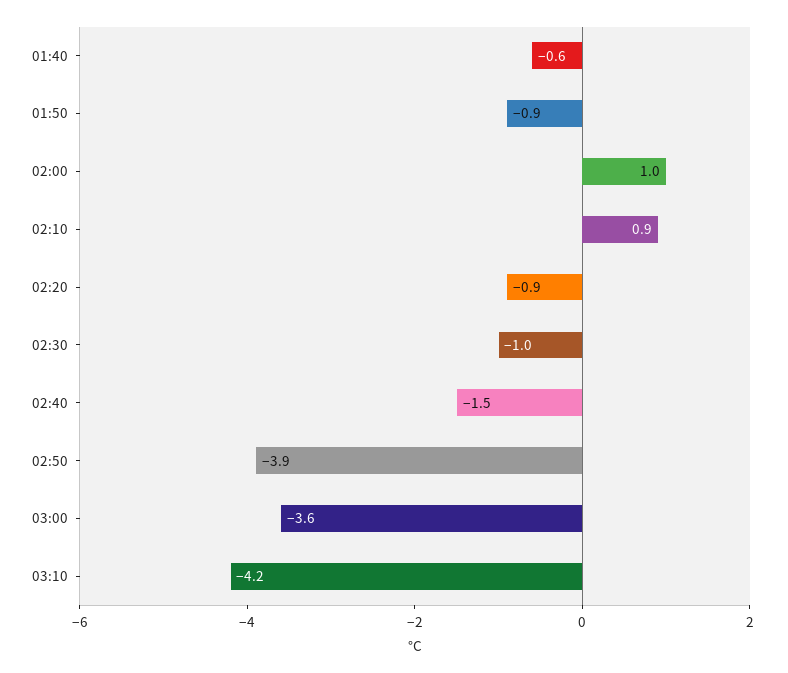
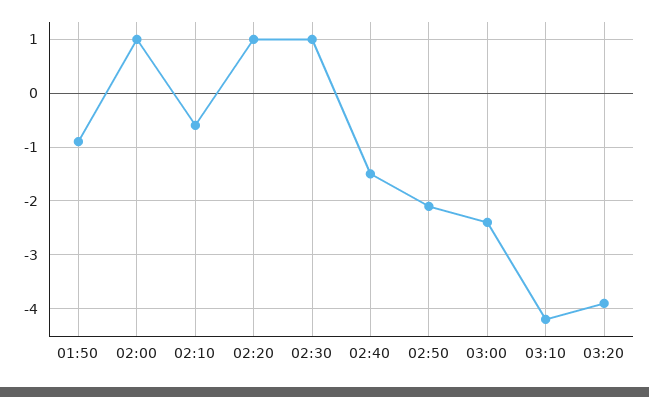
01:40: -0.6 -> none
02:10: 0.9 -> -0.5
02:20: -0.9 -> 1
02:30: -1 -> 1
02:50: -3.9 -> -2
03:00: -3.6 -> -2.5
03:20: none -> -4

